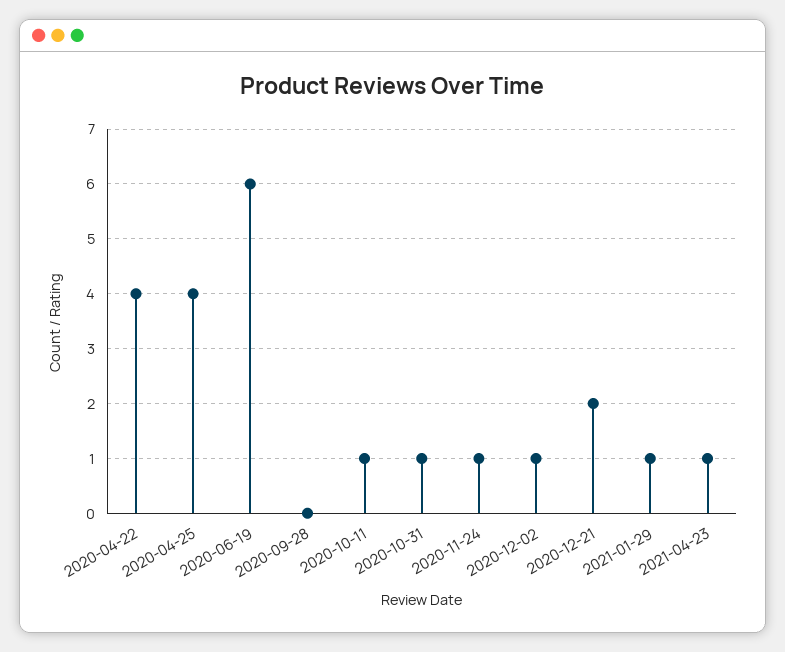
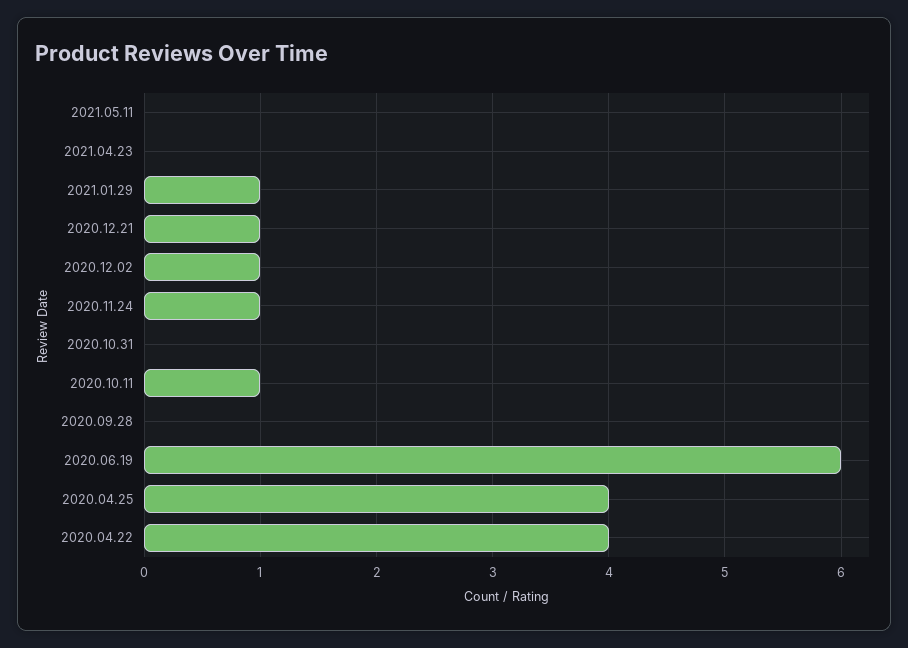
2020-10-31: 1 -> 0
2020-12-21: 2 -> 1
2021-04-23: 1 -> 0
2021.05.11: none -> 0

